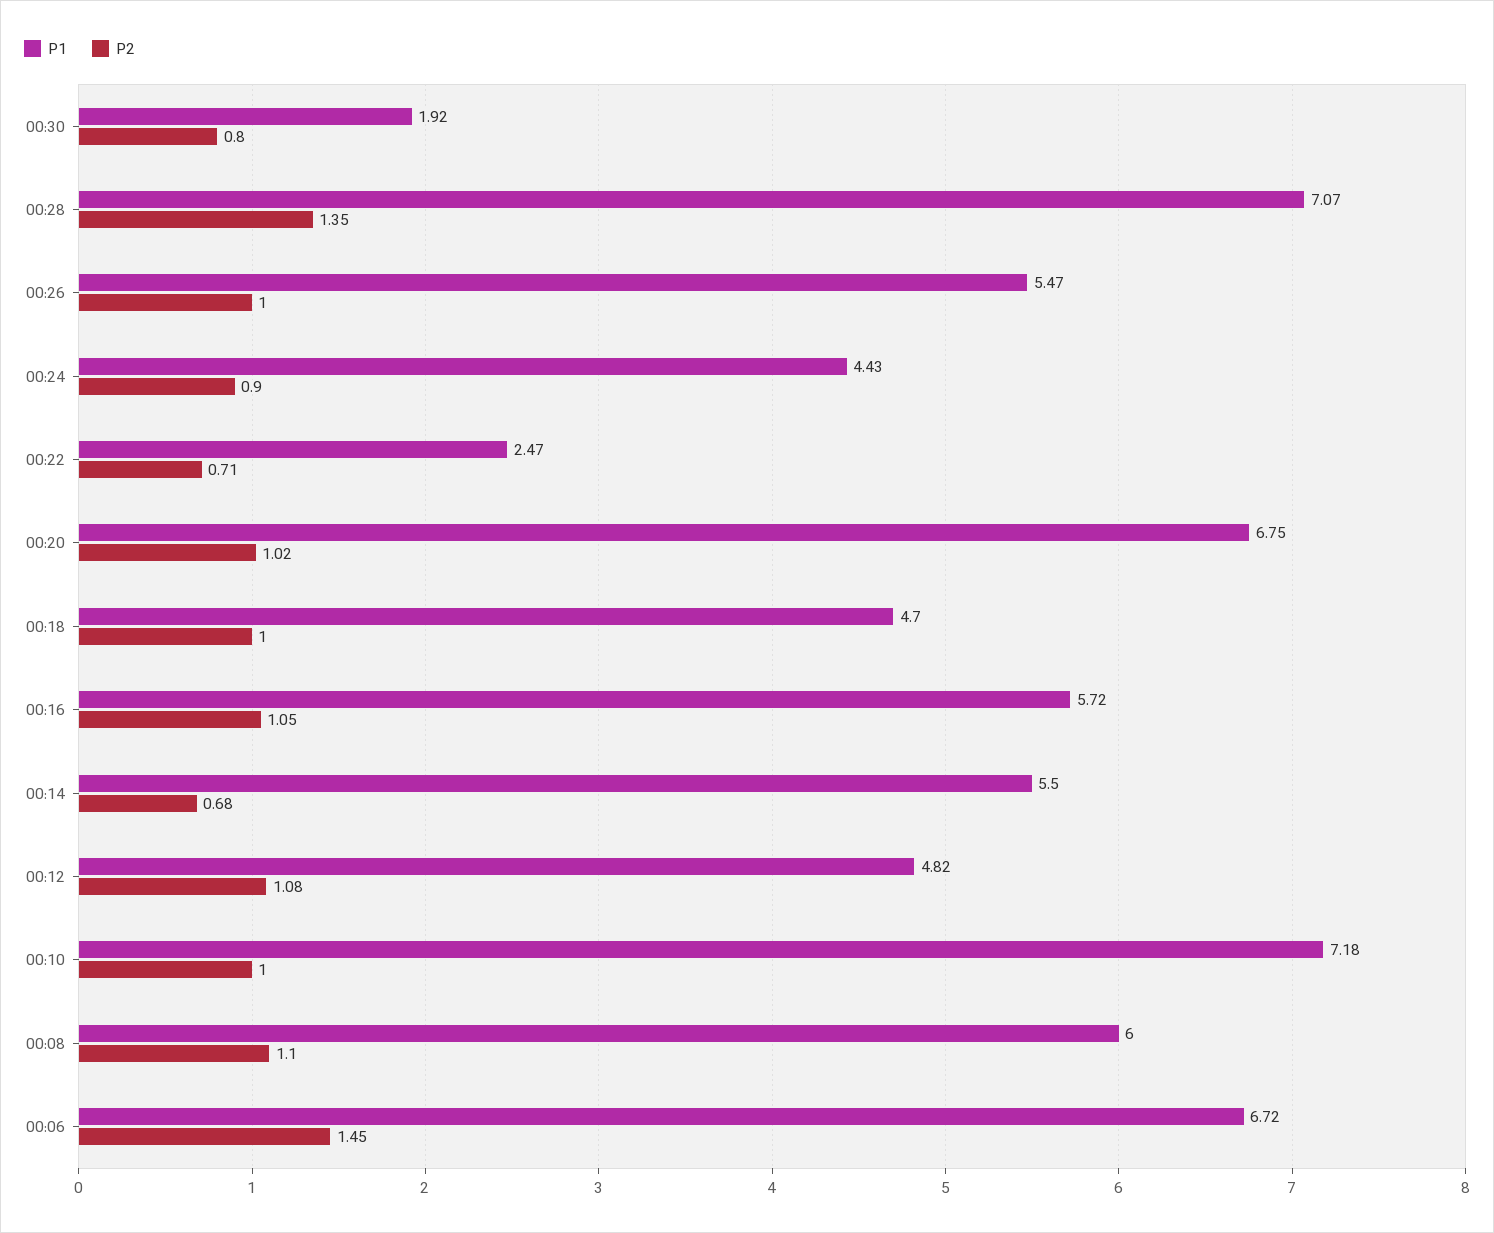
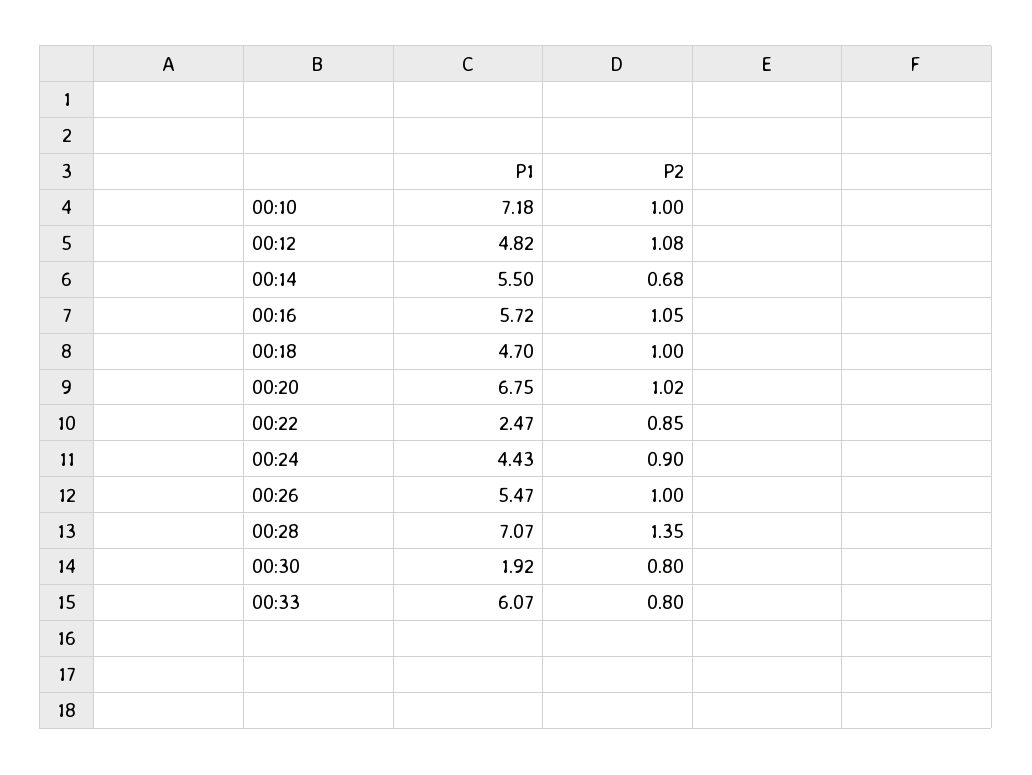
P2, 00:22: 0.71 -> 0.85
P1, 00:08: 6 -> none
P2, 00:08: 1.1 -> none
P1, 00:06: 6.72 -> none
P2, 00:06: 1.45 -> none
P1, 00:33: none -> 6.07
P2, 00:33: none -> 0.8

